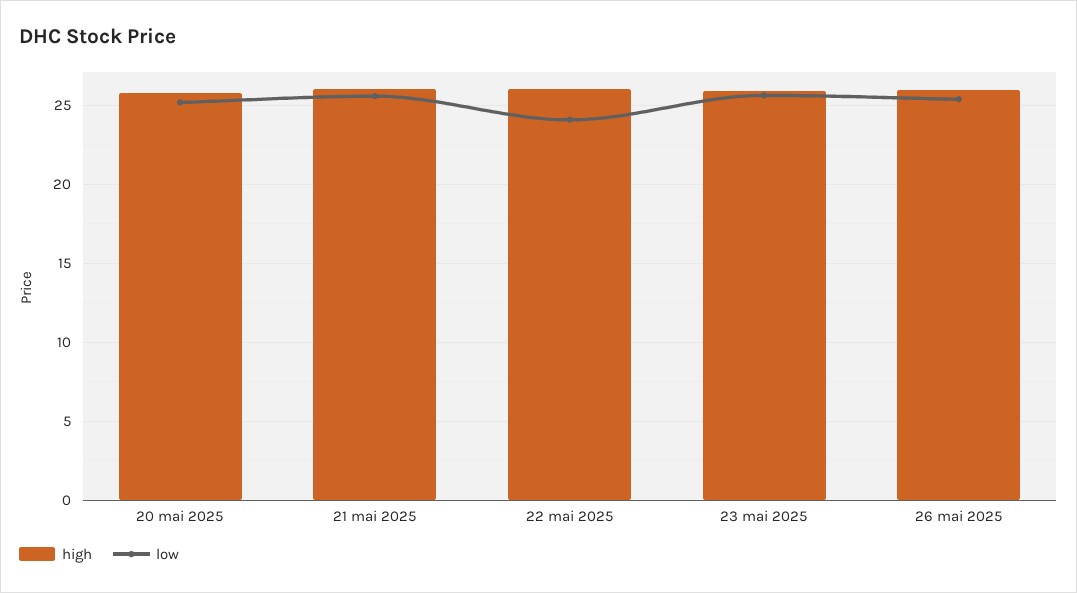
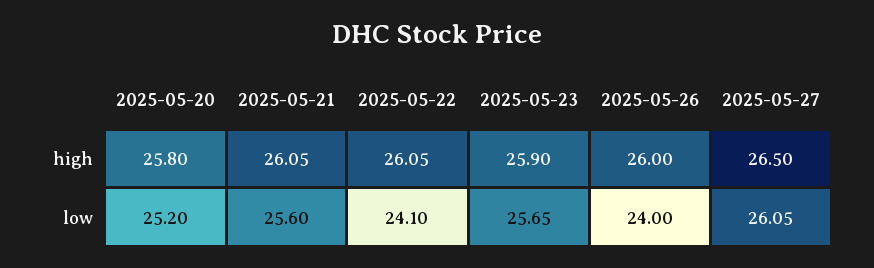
low, 26 mai 2025: 25.5 -> 24
high, 2025-05-27: none -> 26.5
low, 2025-05-27: none -> 26.05

